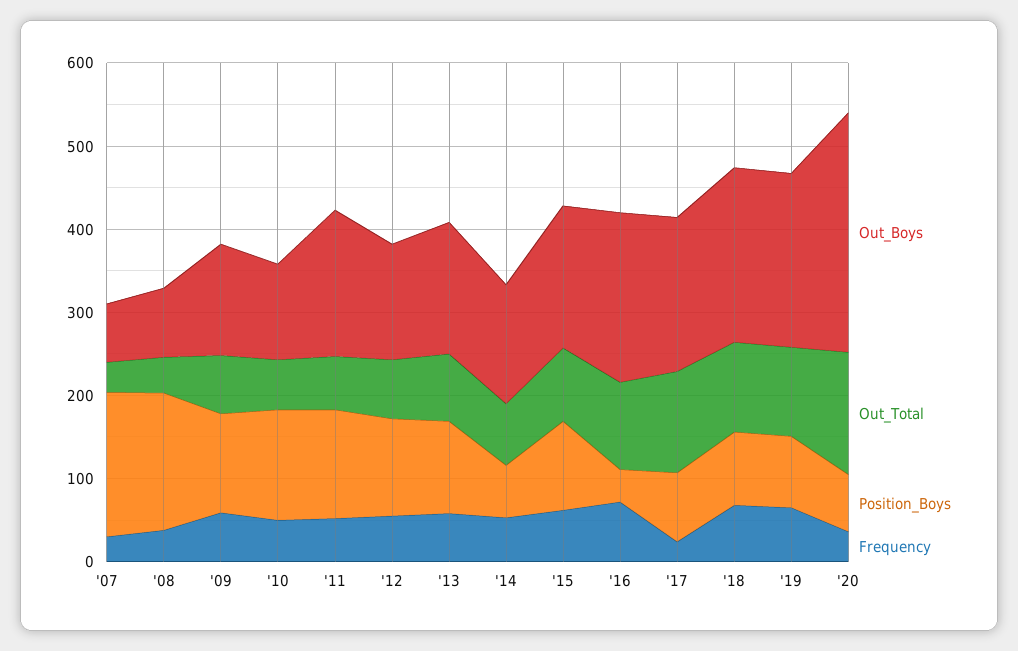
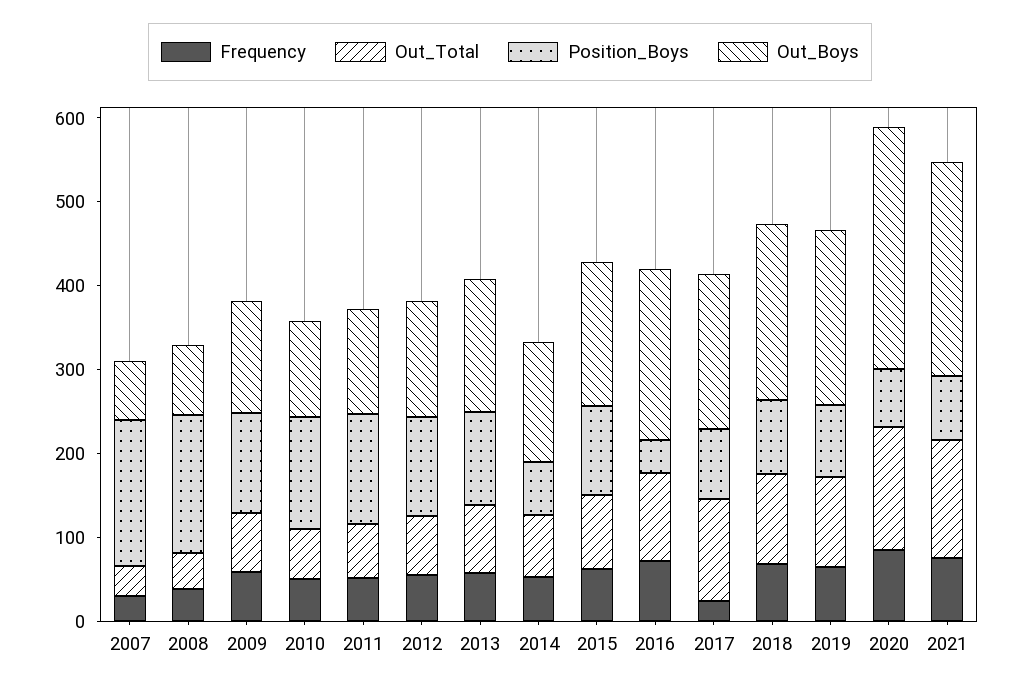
Out_Boys, '11: 180 -> 120
Frequency, '20: 40 -> 80
Frequency, 2021: none -> 80
Out_Total, 2021: none -> 140
Position_Boys, 2021: none -> 80
Out_Boys, 2021: none -> 260

